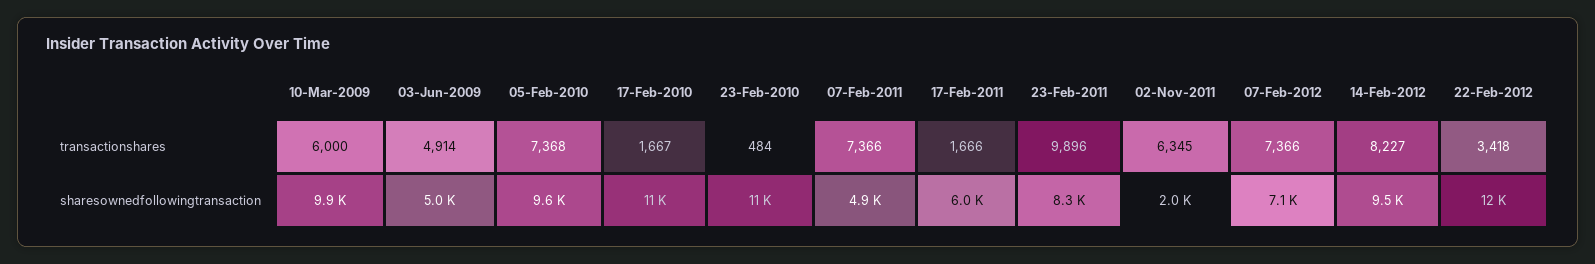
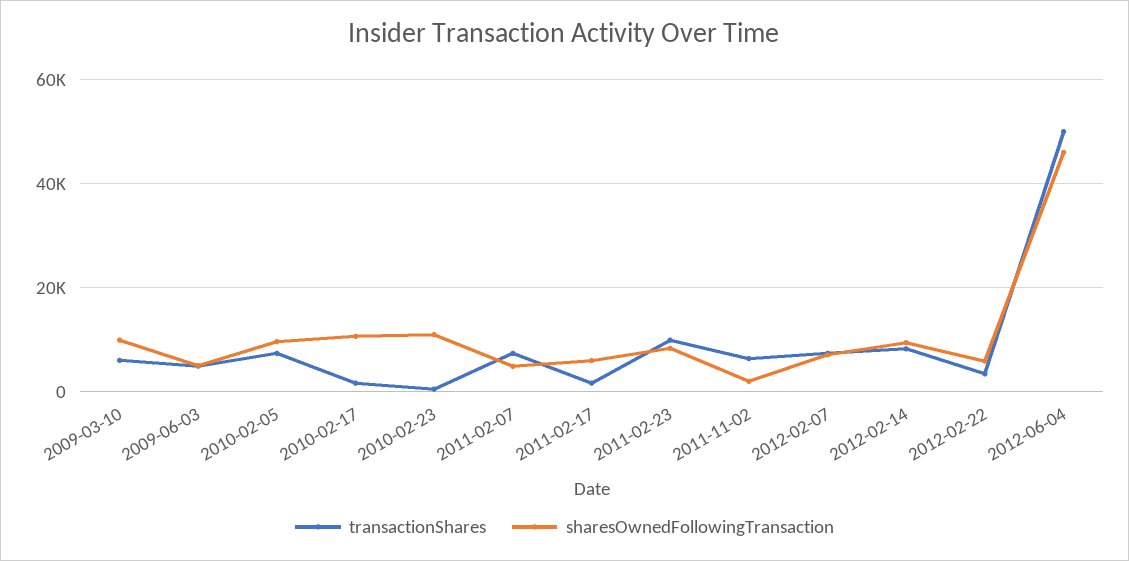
sharesownedfollowingtransaction, 22-Feb-2012: 12000 -> 6000
transactionshares, 2012-06-04: none -> 50000
sharesownedfollowingtransaction, 2012-06-04: none -> 46000

